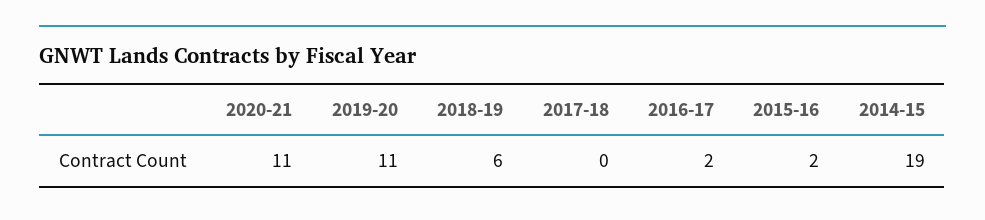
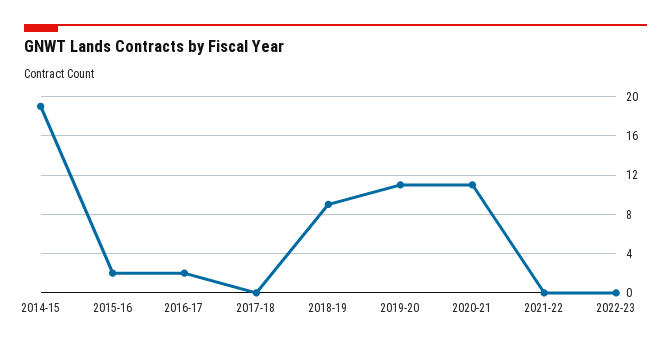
2018-19: 6 -> 9
2021-22: none -> 0
2022-23: none -> 0

